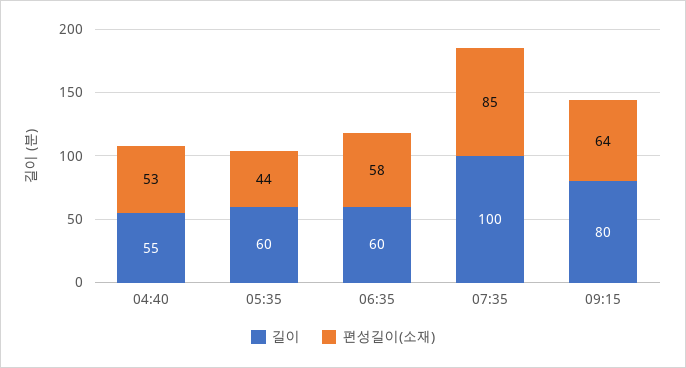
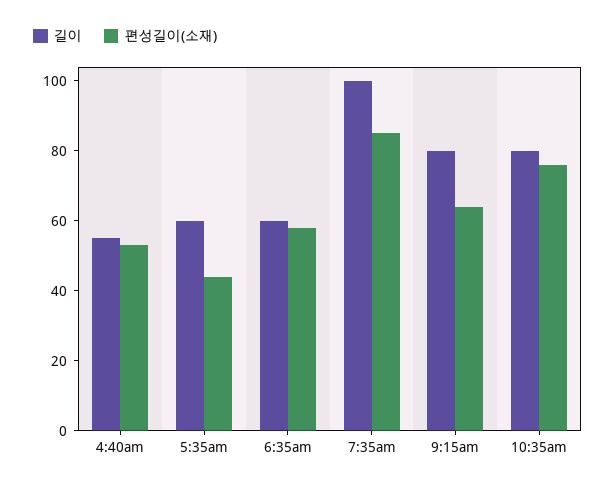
길이, 10:35am: none -> 80
편성길이(소재), 10:35am: none -> 75

